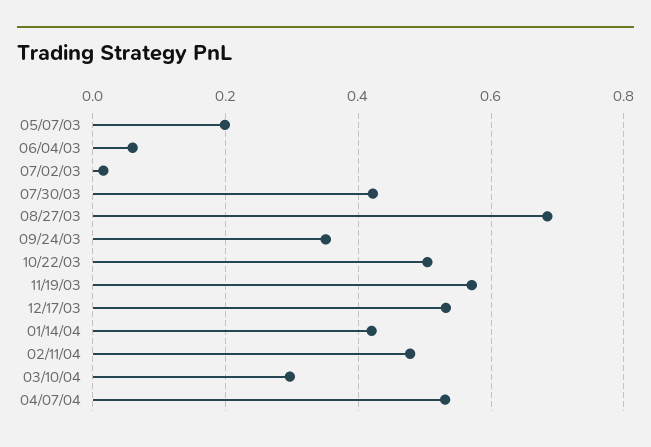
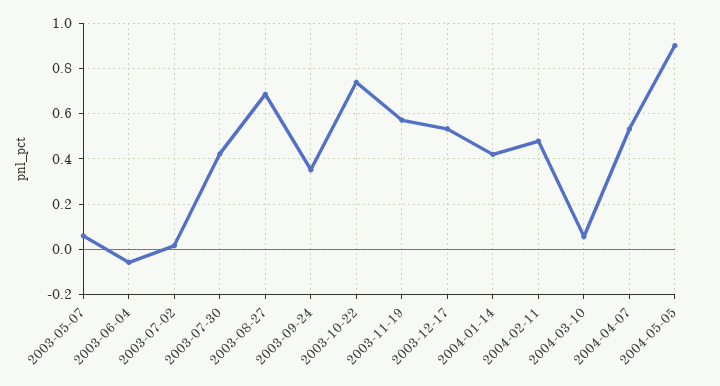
05/07/03: 0.2 -> 0.05
06/04/03: 0.06 -> -0.05
10/22/03: 0.5 -> 0.75
03/10/04: 0.3 -> 0.05
2004-05-05: none -> 0.9

